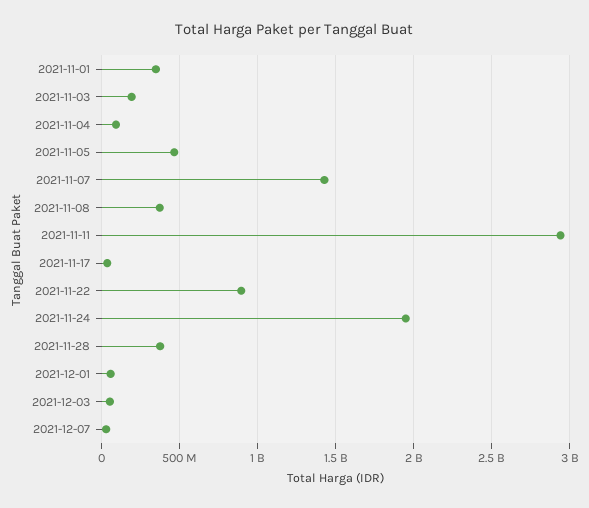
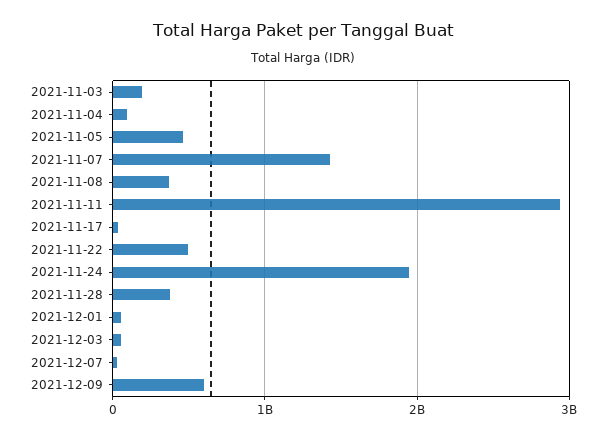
2021-11-01: 350000000 -> none
2021-11-22: 900000000 -> 500000000
2021-12-09: none -> 600000000

